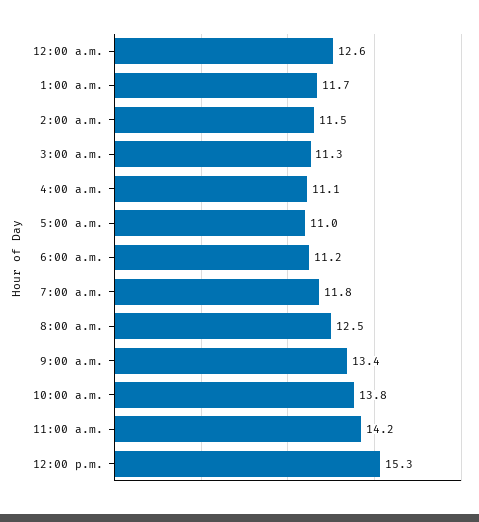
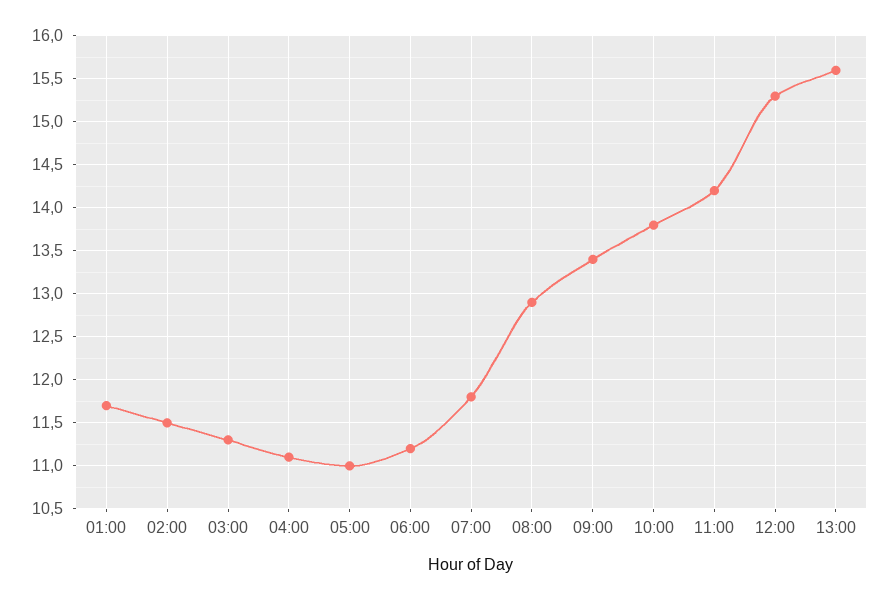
12:00 a.m.: 12.6 -> none
8:00 a.m.: 12.5 -> 12.9
13:00: none -> 15.6

